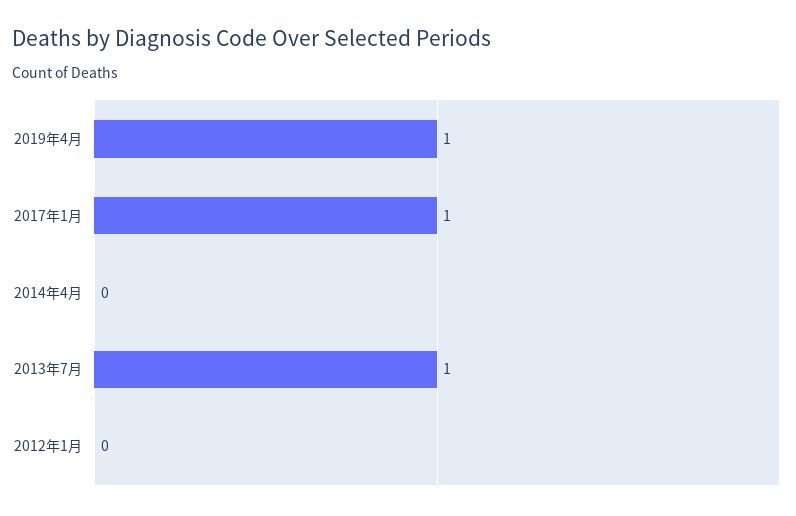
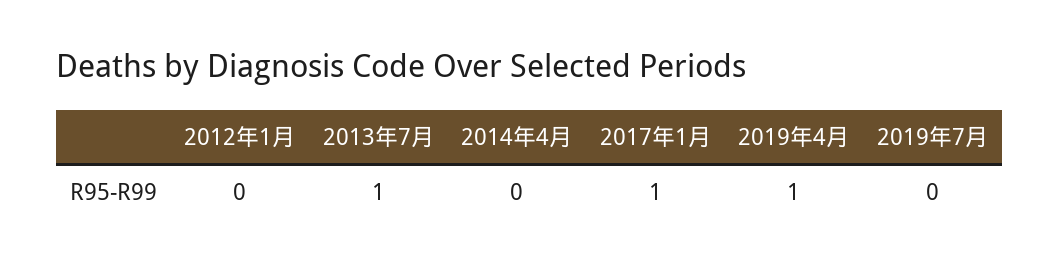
2019年7月: none -> 0

